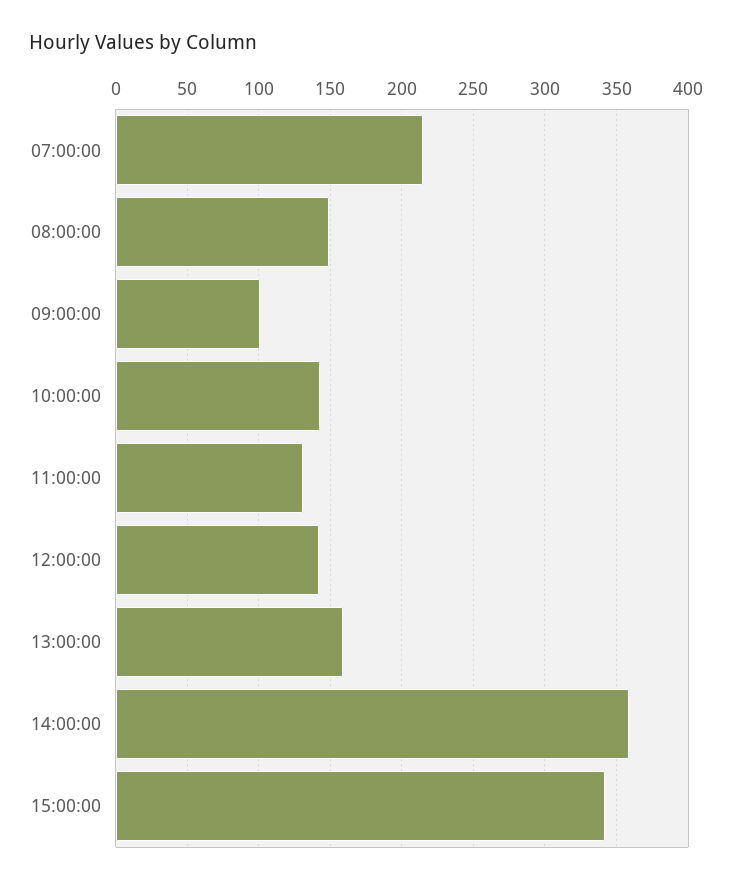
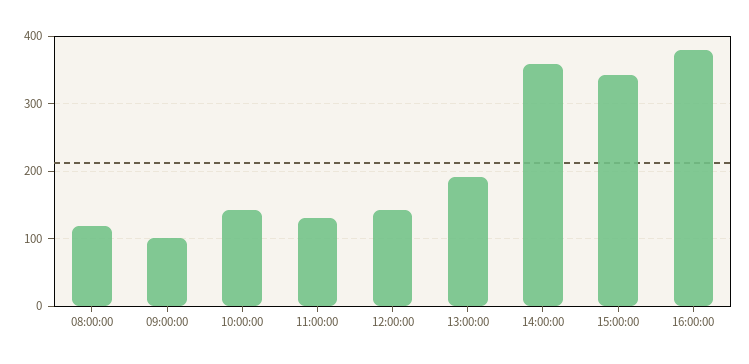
07:00:00: 215 -> none
08:00:00: 150 -> 120
13:00:00: 160 -> 190
16:00:00: none -> 380

